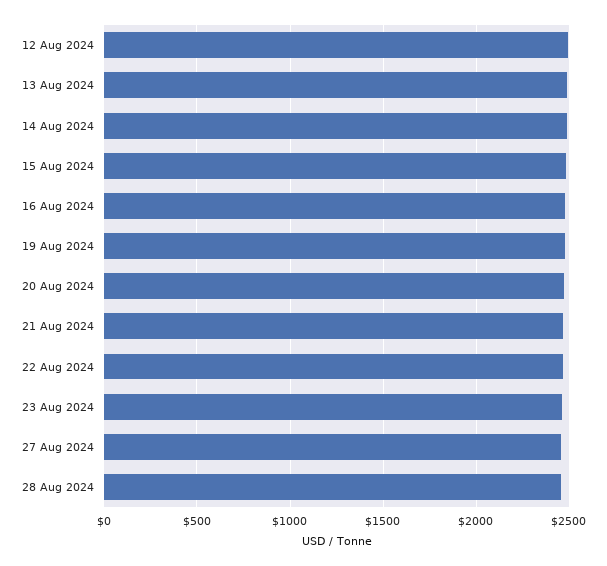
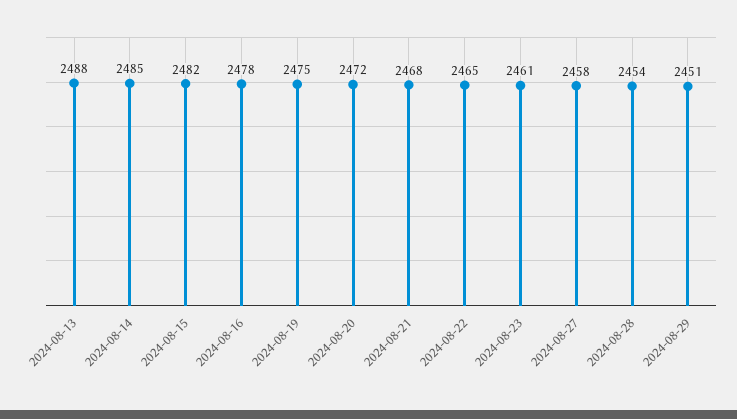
12 Aug 2024: 2500 -> none
2024-08-29: none -> 2451

